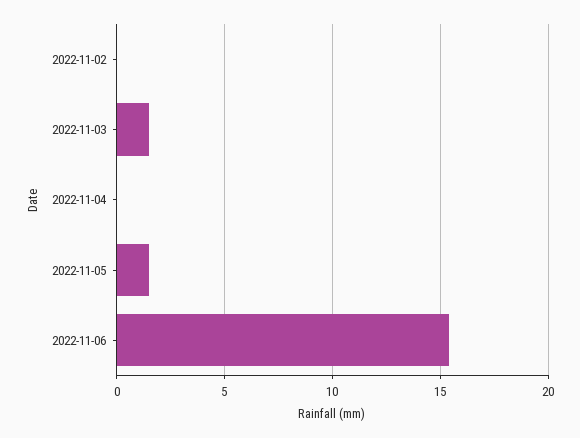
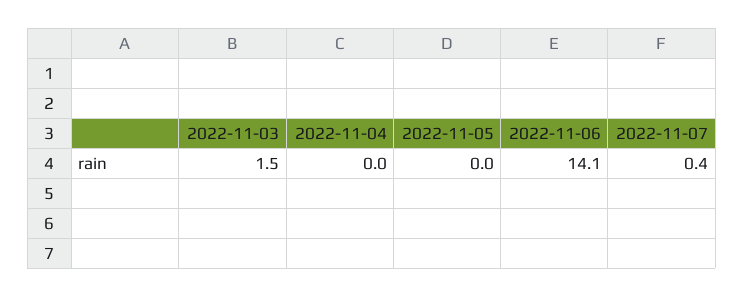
2022-11-02: 0 -> none
2022-11-05: 1.5 -> 0
2022-11-06: 15.5 -> 14.1
2022-11-07: none -> 0.4

